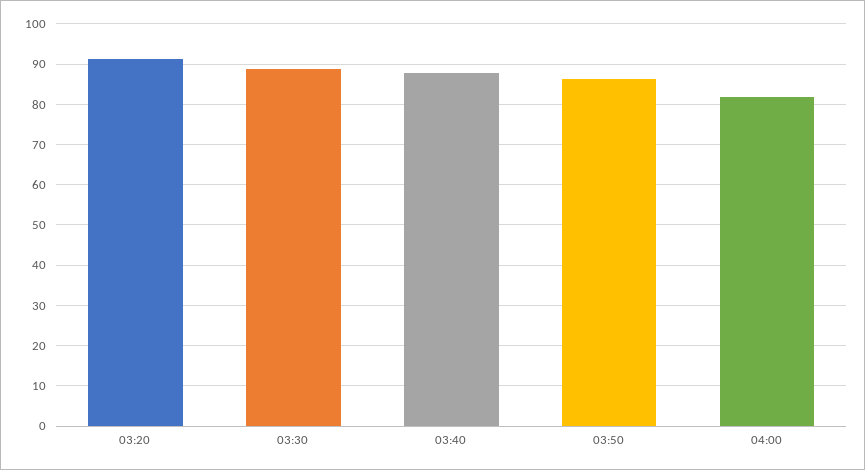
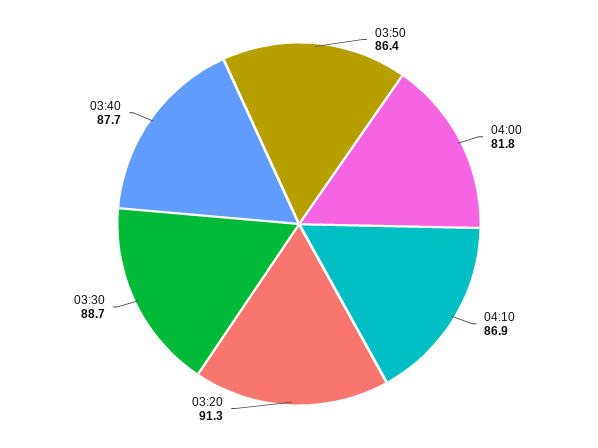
04:10: none -> 86.9

